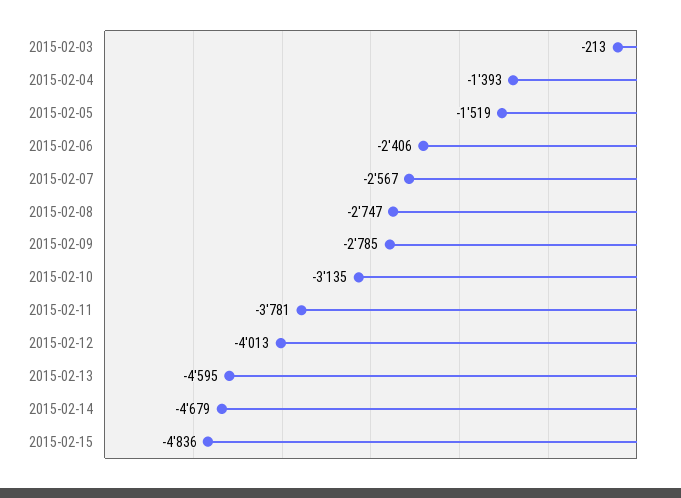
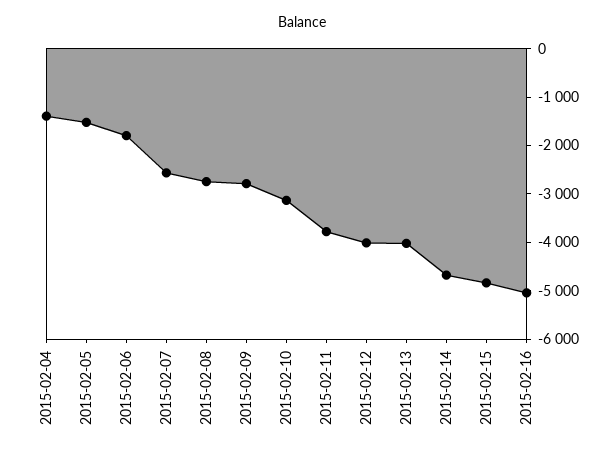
2015-02-03: -213 -> none
2015-02-06: -2406 -> -1800
2015-02-13: -4595 -> -4000
2015-02-16: none -> -5000

